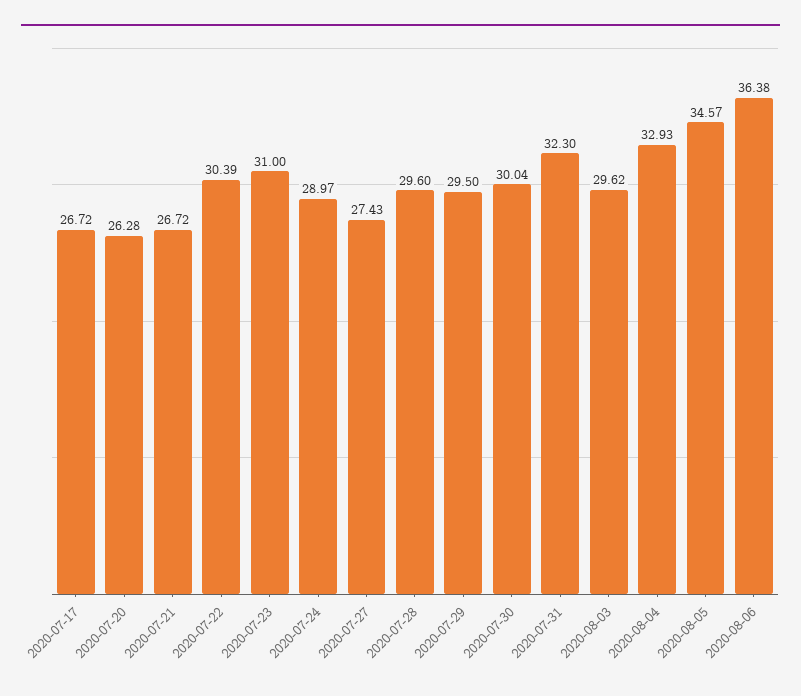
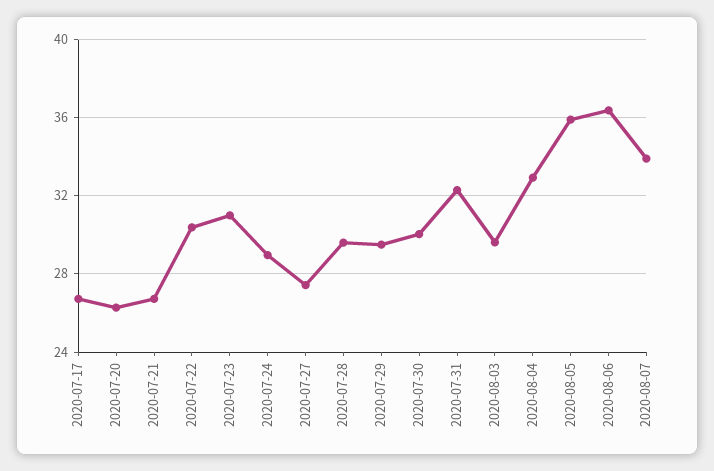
2020-08-05: 34.57 -> 36
2020-08-07: none -> 34

